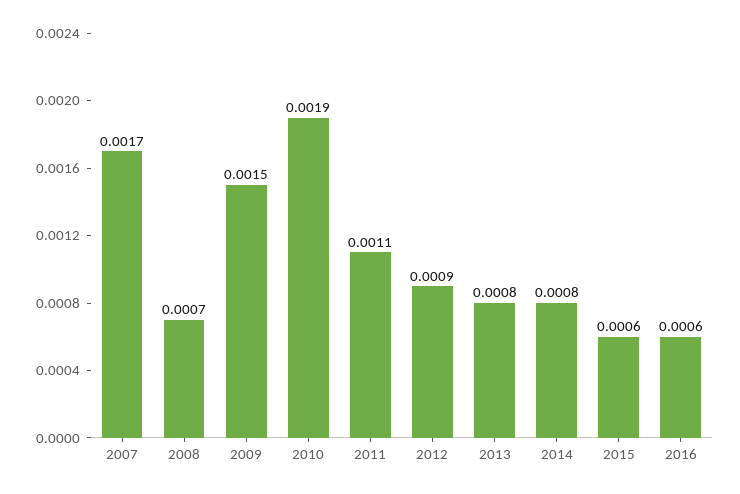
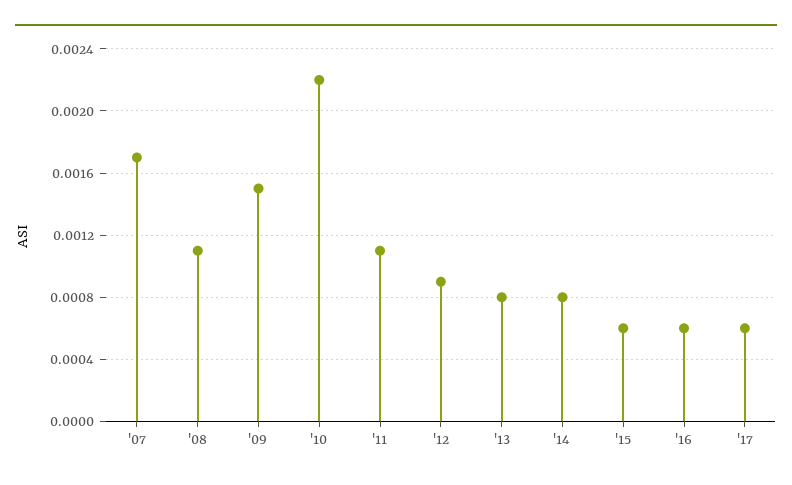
2008: 0.0007 -> 0.0011
2010: 0.0019 -> 0.0022
'17: none -> 0.0006

